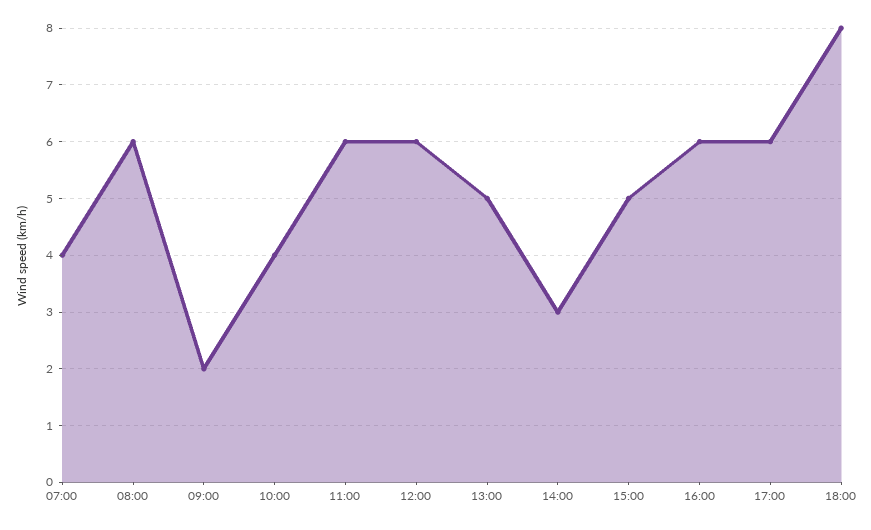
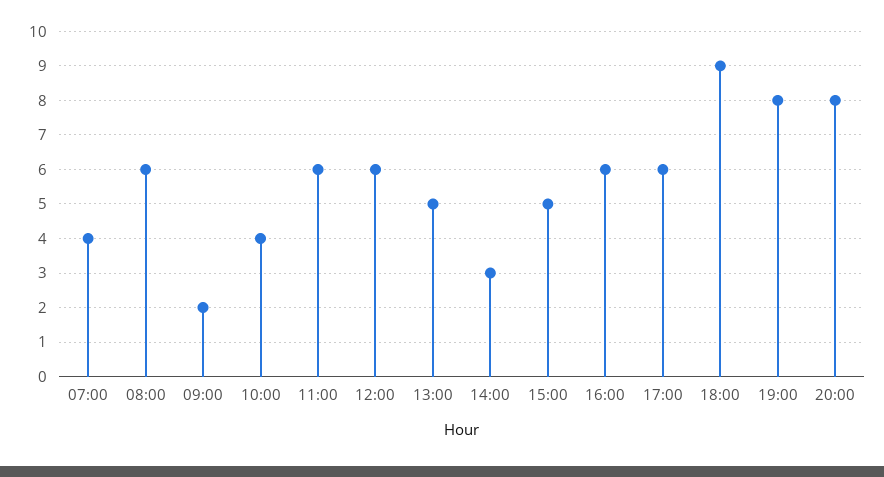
18:00: 8 -> 9
19:00: none -> 8
20:00: none -> 8

